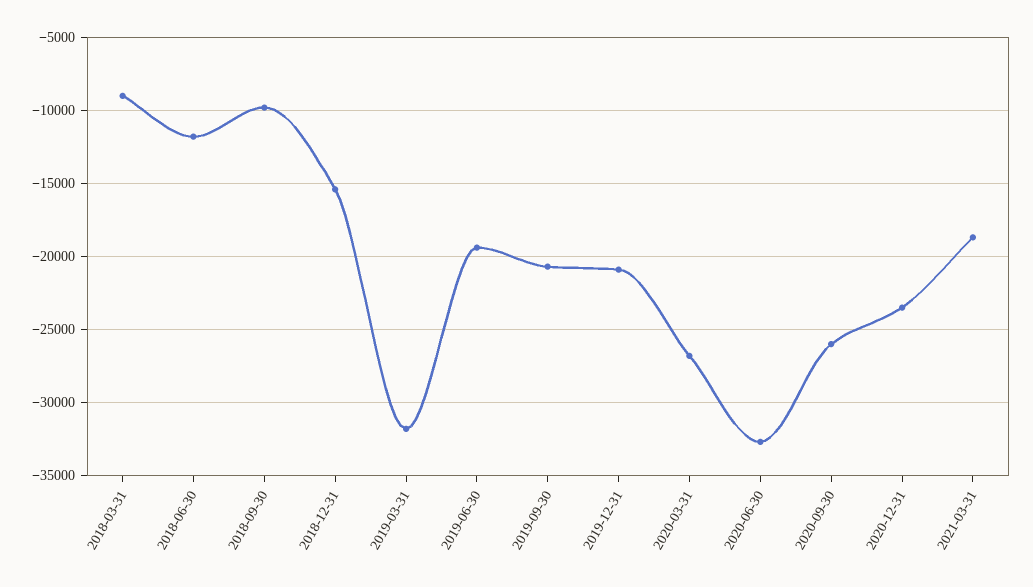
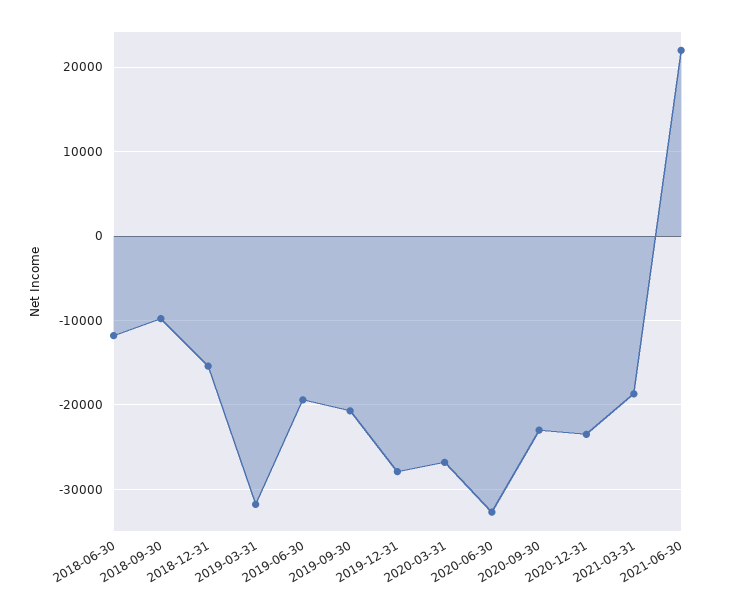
2018-03-31: -9000 -> none
2019-12-31: -21000 -> -28000
2020-09-30: -26000 -> -23000
2021-06-30: none -> 22000

